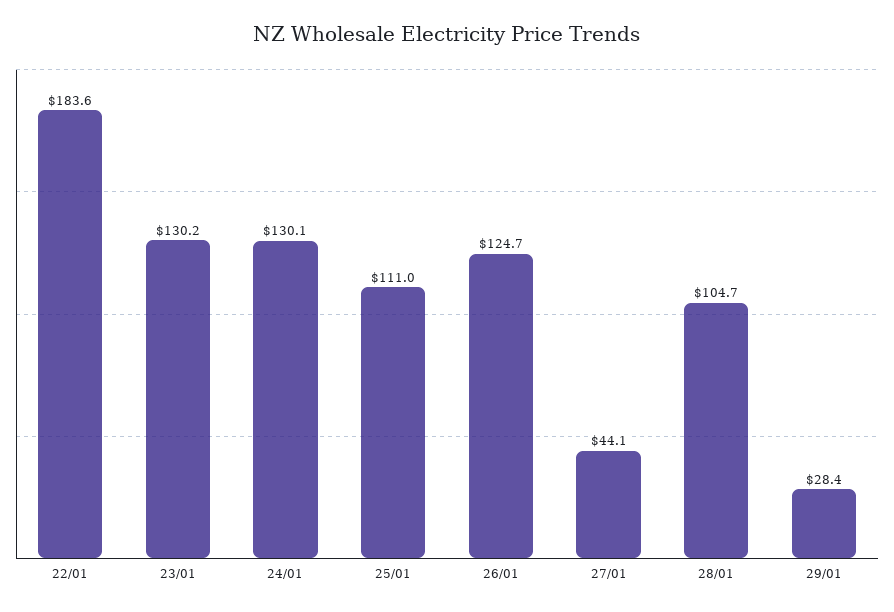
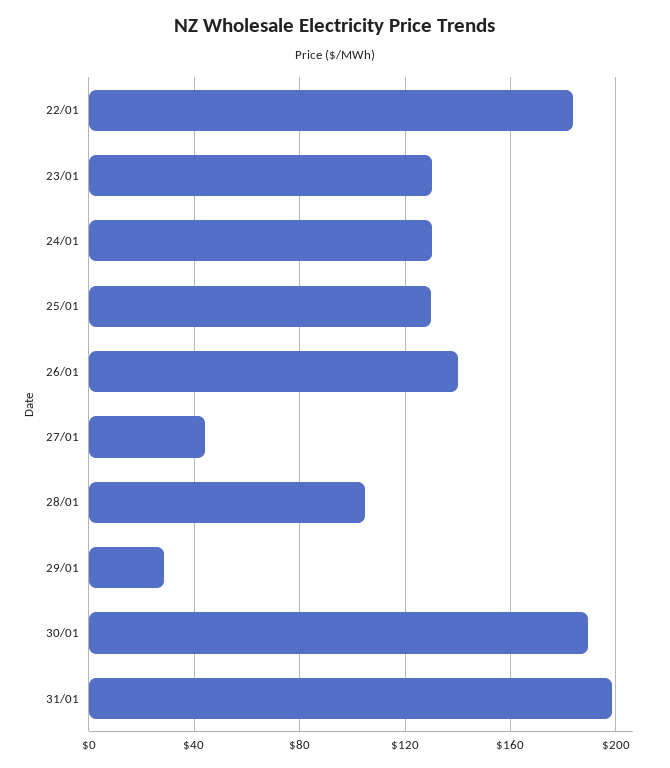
25/01: 111 -> 130
26/01: 124.7 -> 140
30/01: none -> 190
31/01: none -> 200

